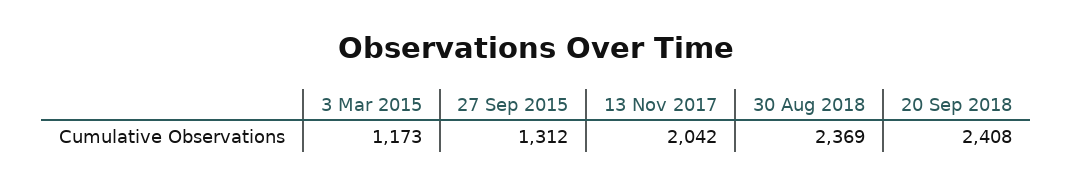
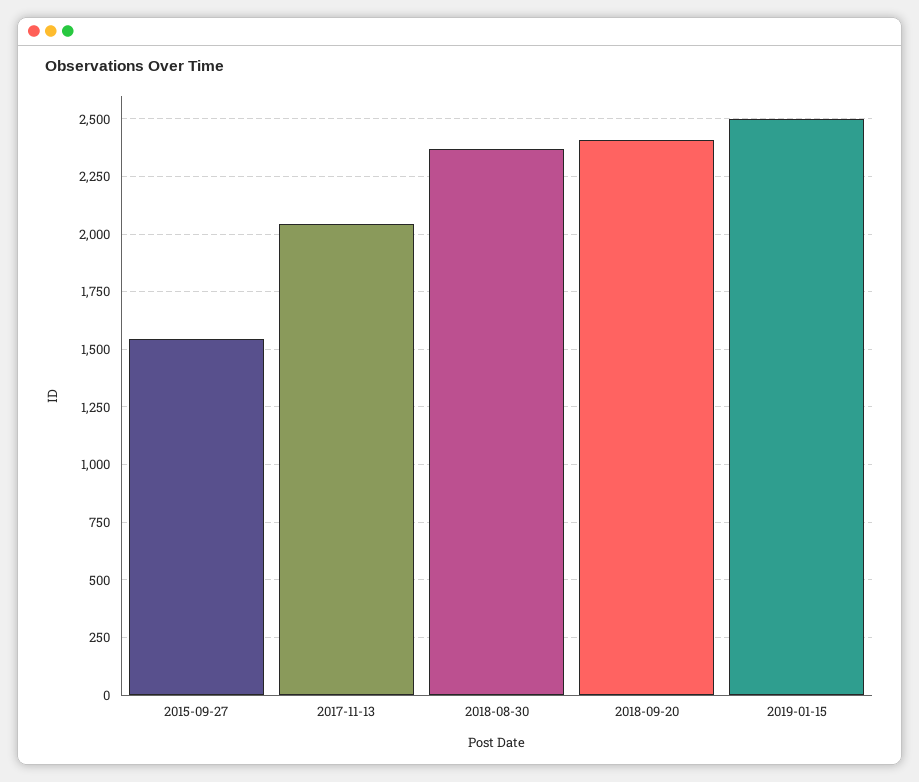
3 Mar 2015: 1173 -> none
27 Sep 2015: 1312 -> 1550
2019-01-15: none -> 2500

